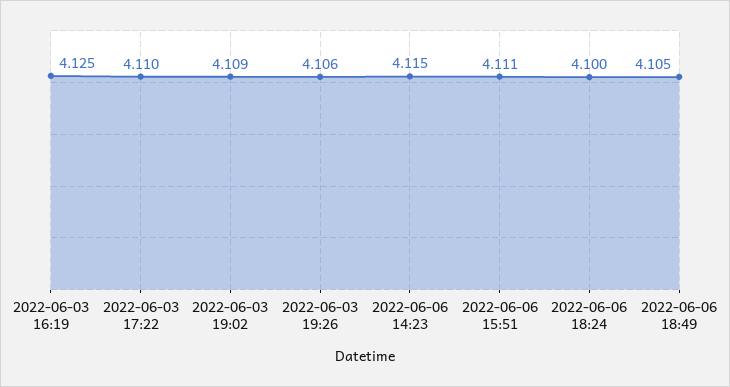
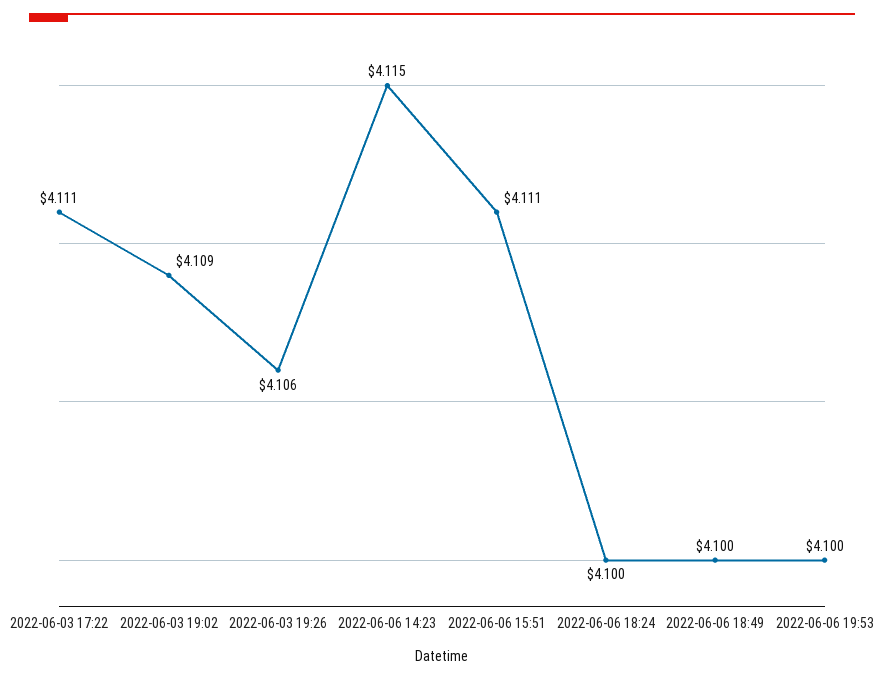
2022-06-03 16:19: 4.125 -> none
2022-06-03 17:22: 4.11 -> 4.111
2022-06-06 18:49: 4.105 -> 4.1
2022-06-06 19:53: none -> 4.1

